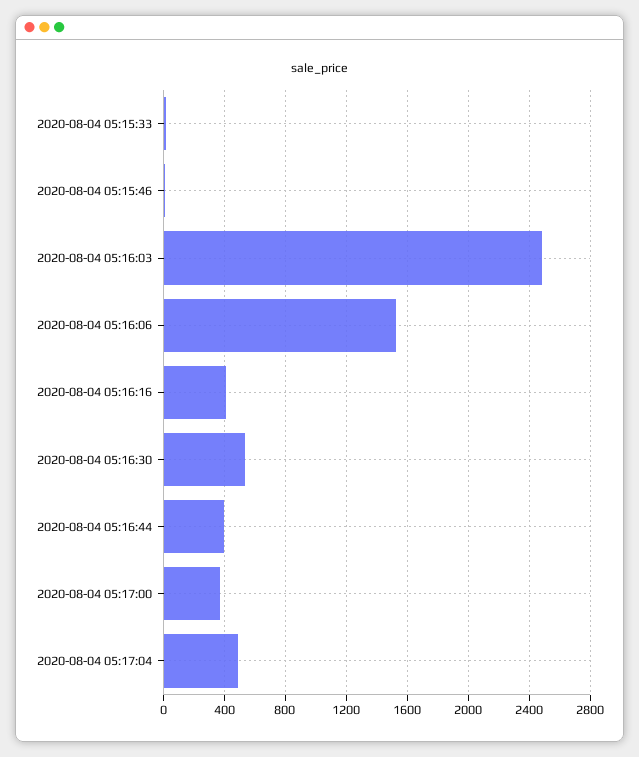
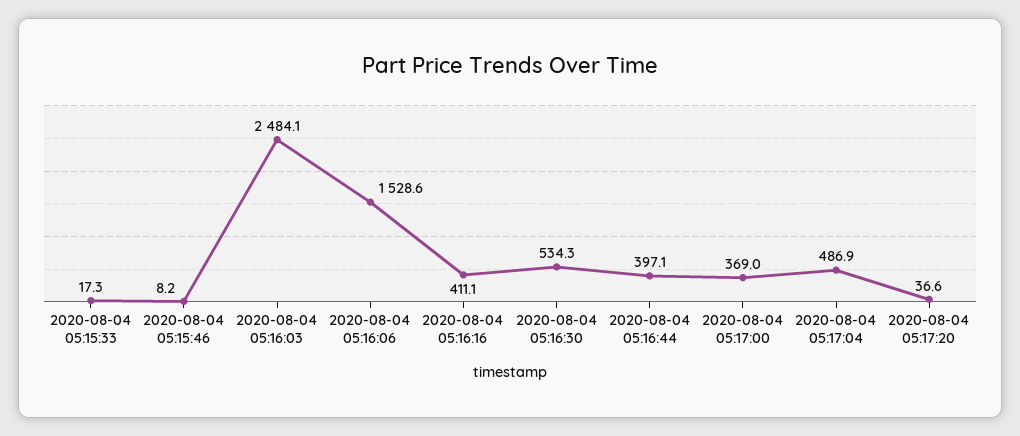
2020-08-04 05:17:20: none -> 36.6

